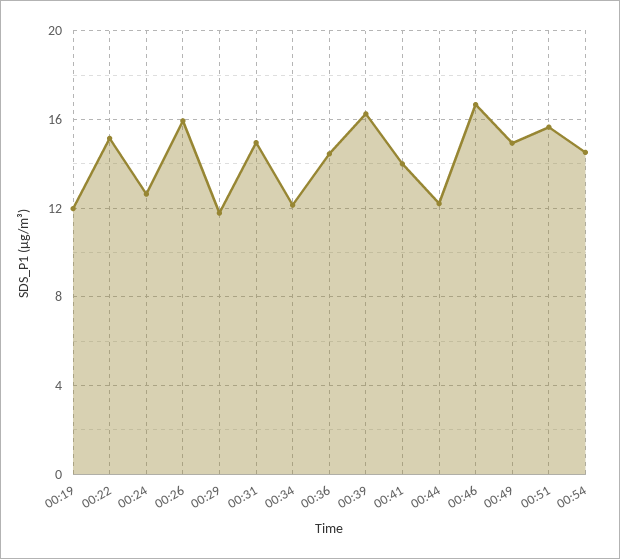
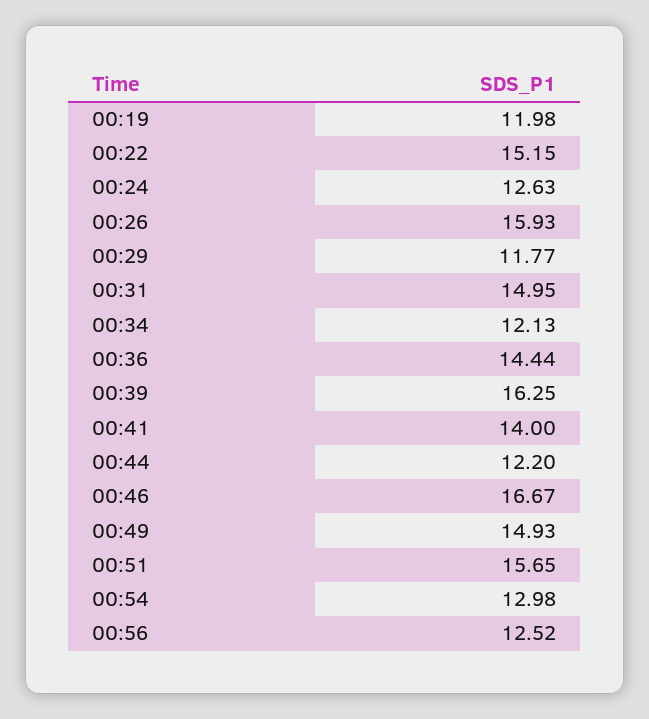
00:54: 14.5 -> 12.98
00:56: none -> 12.52

